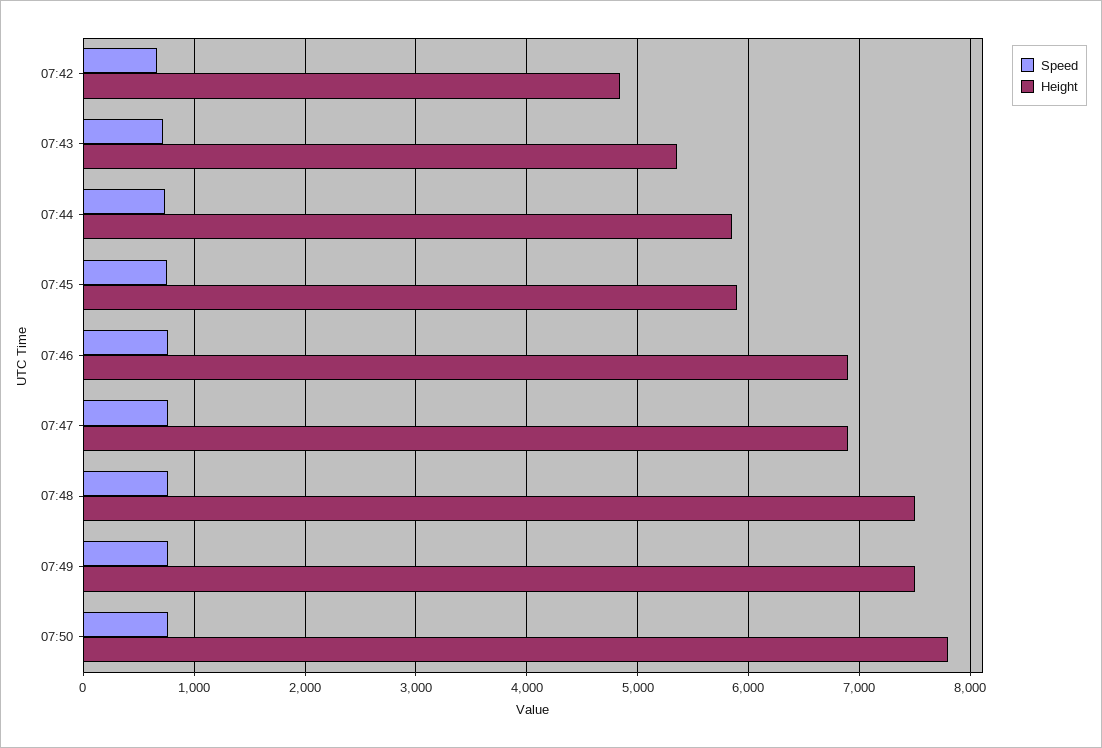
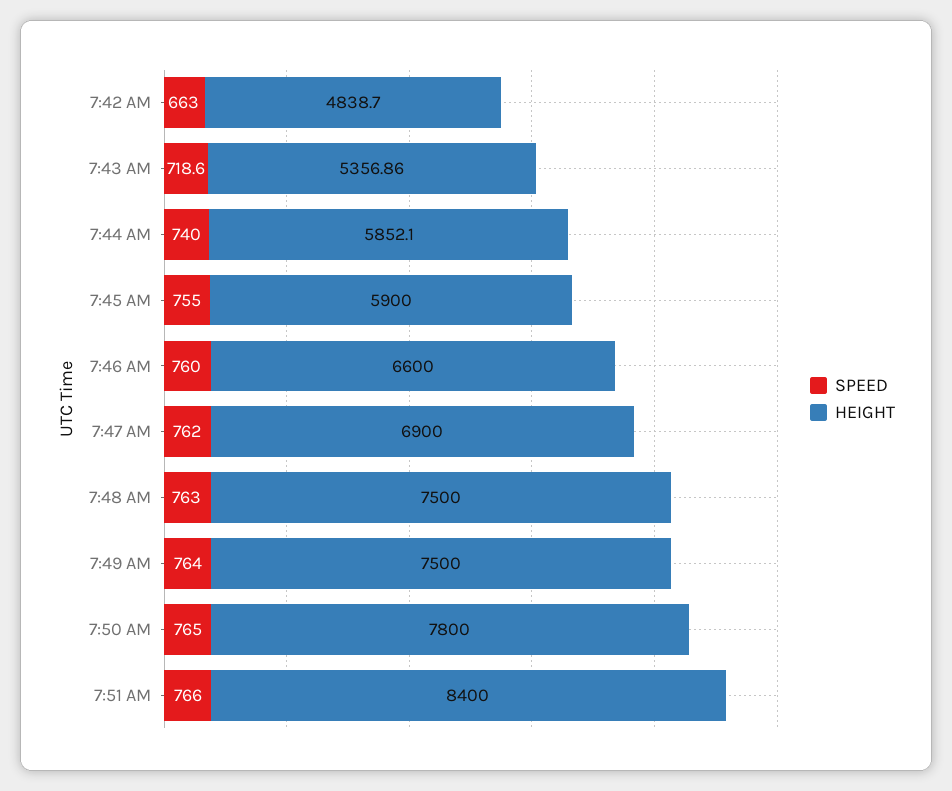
Height, 07:46: 6900 -> 6600
Speed, 7:51 AM: none -> 766
Height, 7:51 AM: none -> 8400

